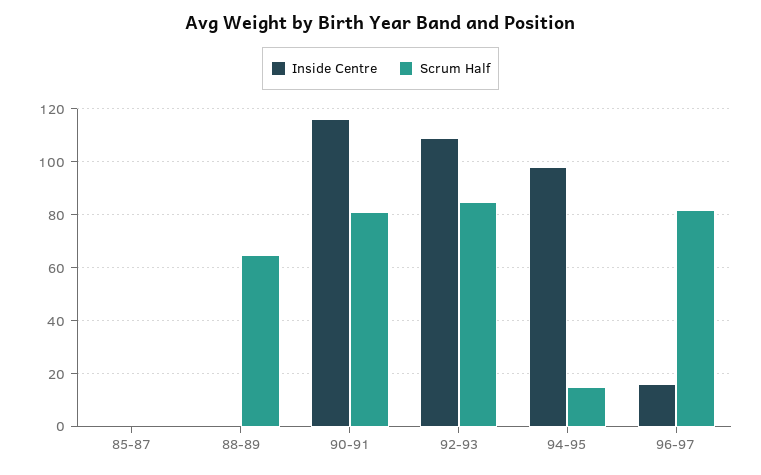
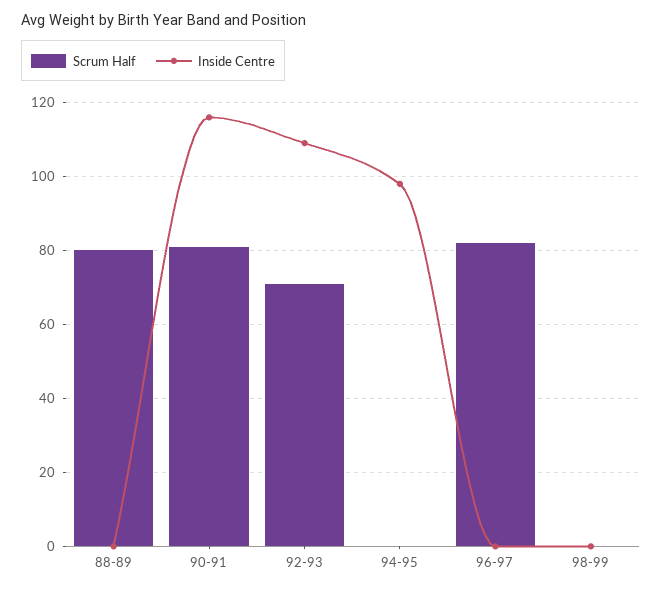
Inside Centre, 85-87: 0 -> none
Scrum Half, 85-87: 0 -> none
Scrum Half, 88-89: 65 -> 80
Scrum Half, 92-93: 85 -> 70
Scrum Half, 94-95: 15 -> 0
Inside Centre, 96-97: 15 -> 0
Scrum Half, 98-99: none -> 0
Inside Centre, 98-99: none -> 0

